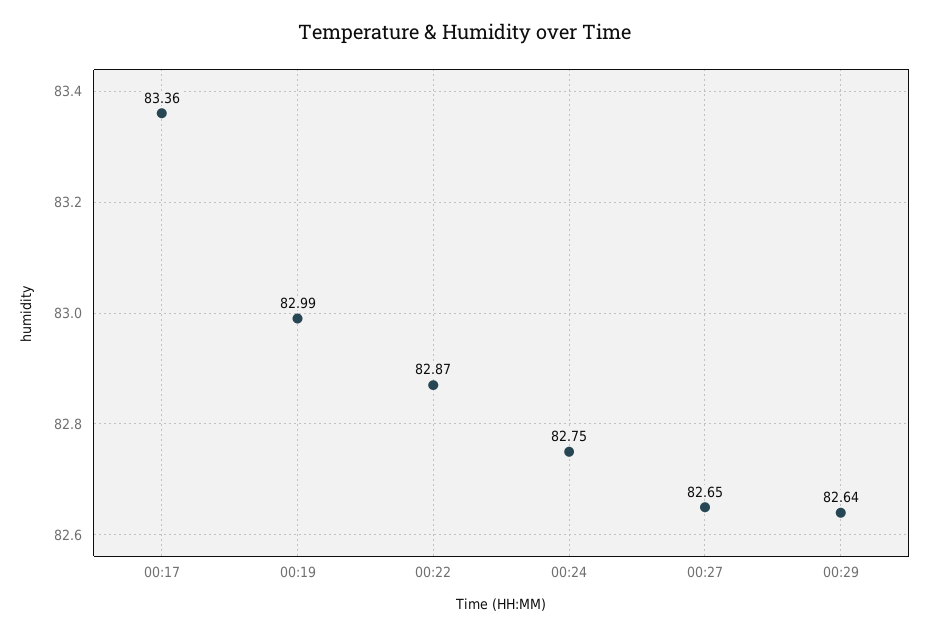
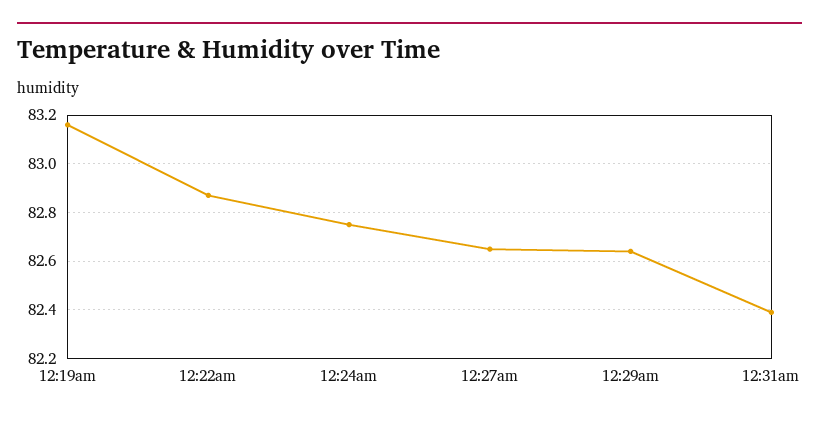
00:17: 83.36 -> none
00:19: 82.99 -> 83.15
12:31am: none -> 82.4

